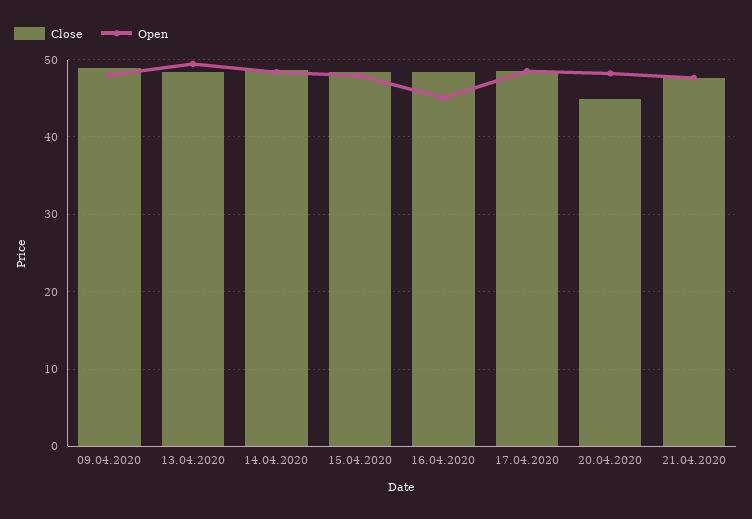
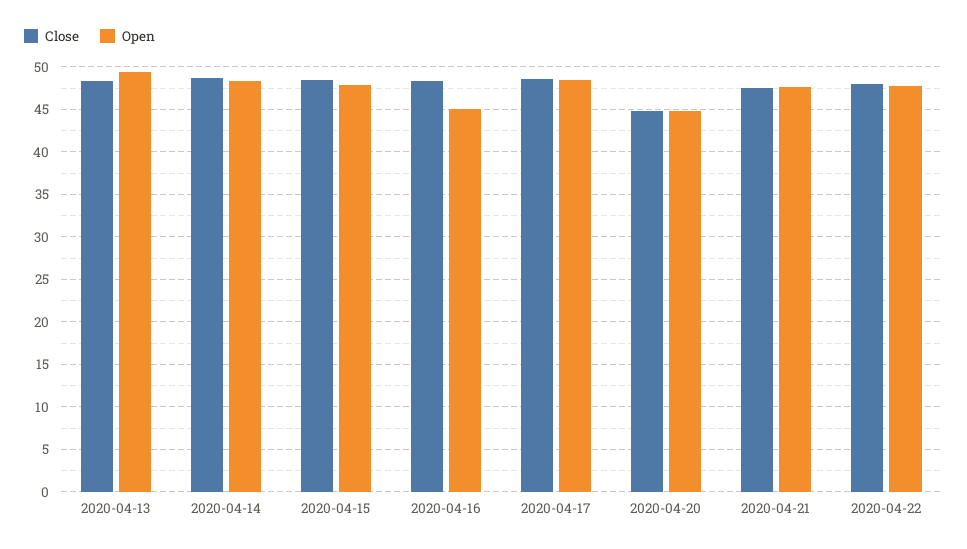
Close, 09.04.2020: 49 -> none
Open, 09.04.2020: 48 -> none
Open, 20.04.2020: 48 -> 45
Close, 2020-04-22: none -> 48
Open, 2020-04-22: none -> 48

